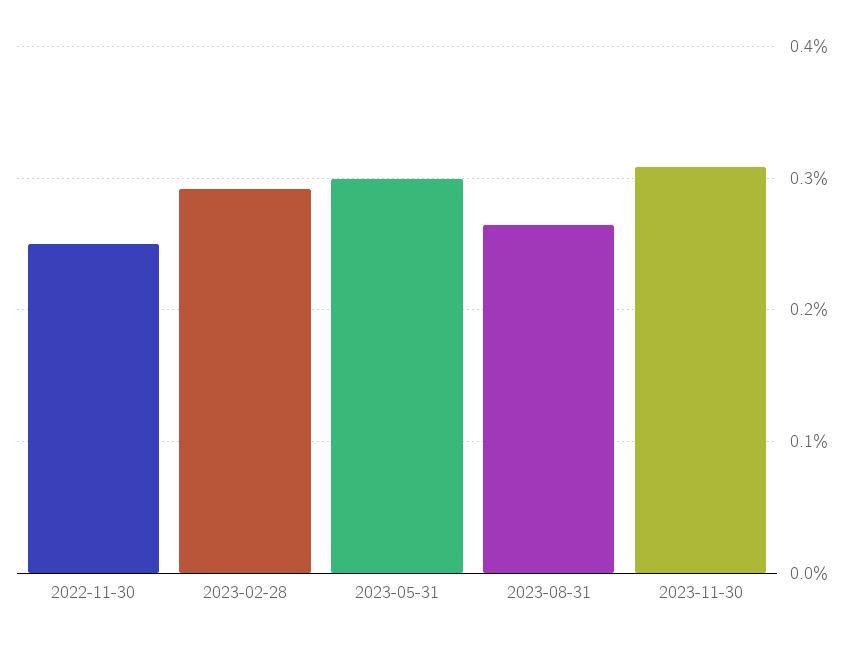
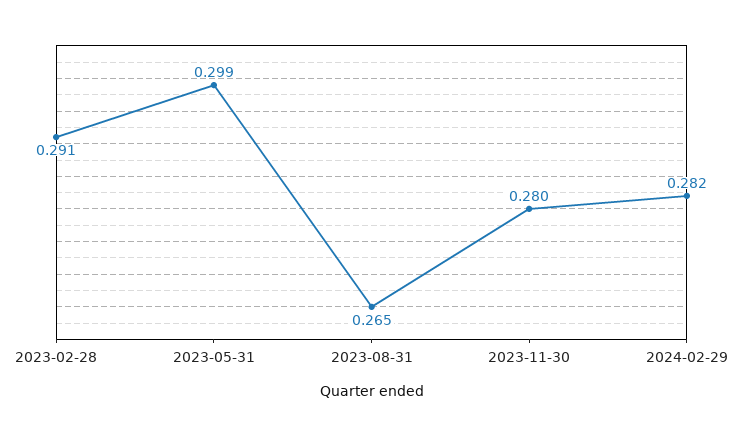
2022-11-30: 0.25 -> none
2023-11-30: 0.31 -> 0.28
2024-02-29: none -> 0.282

